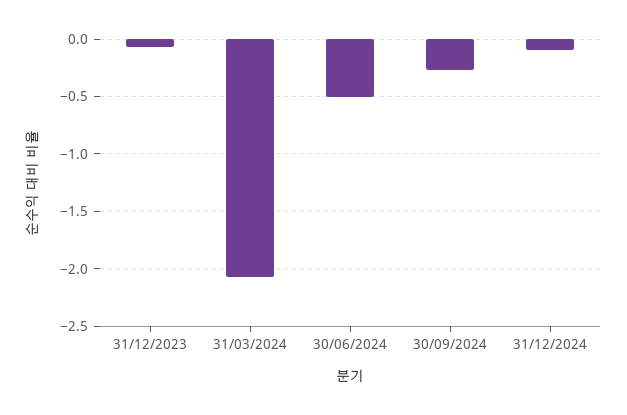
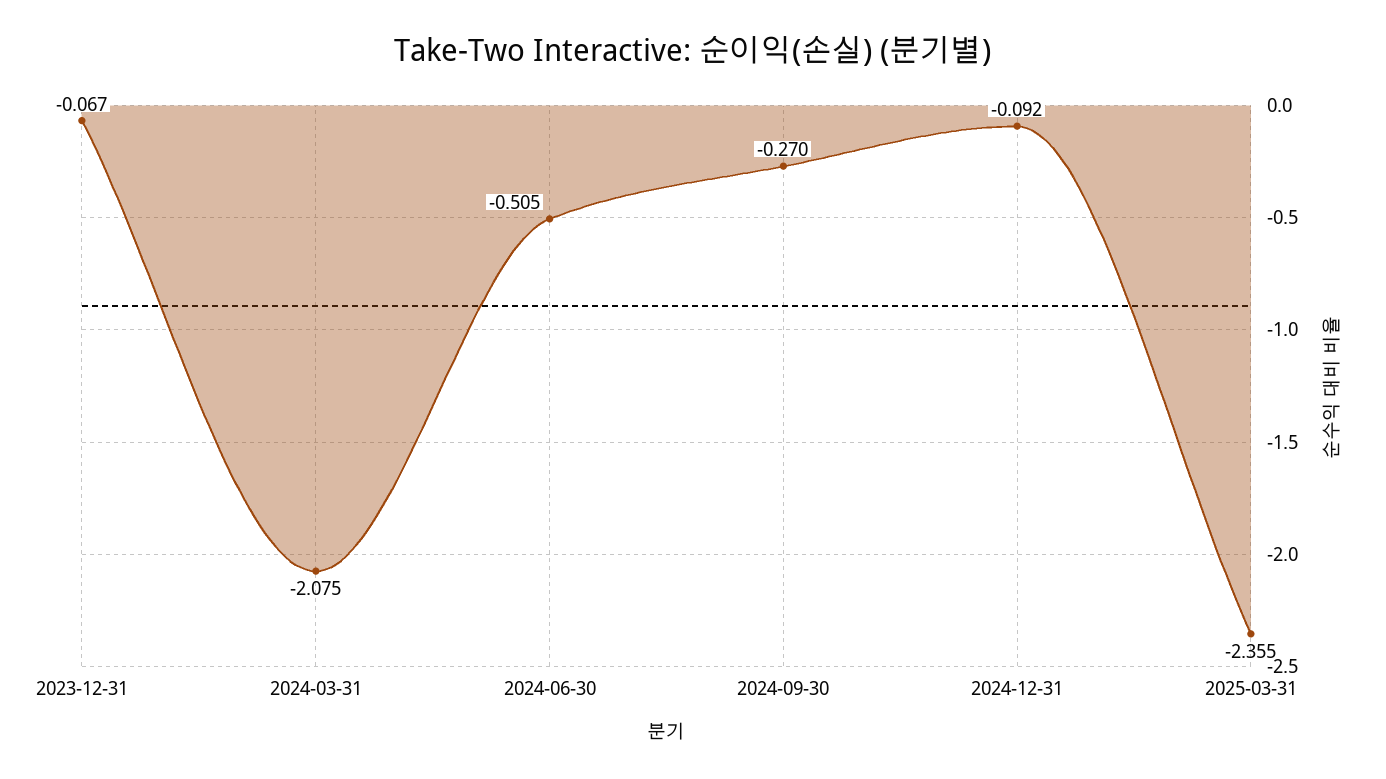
2025-03-31: none -> -2.355

